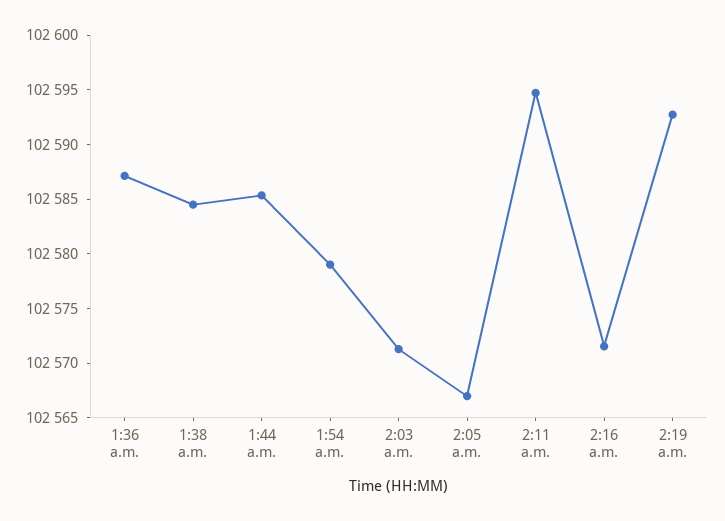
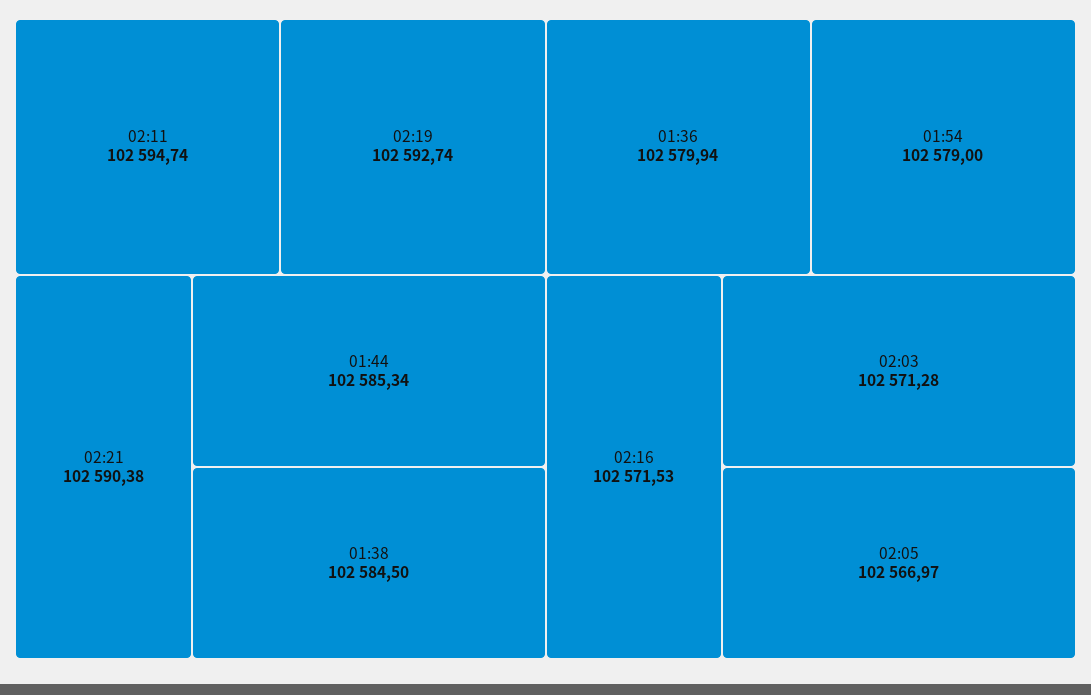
1:36 a.m.: 102587 -> 102579.94
02:21: none -> 102590.38

